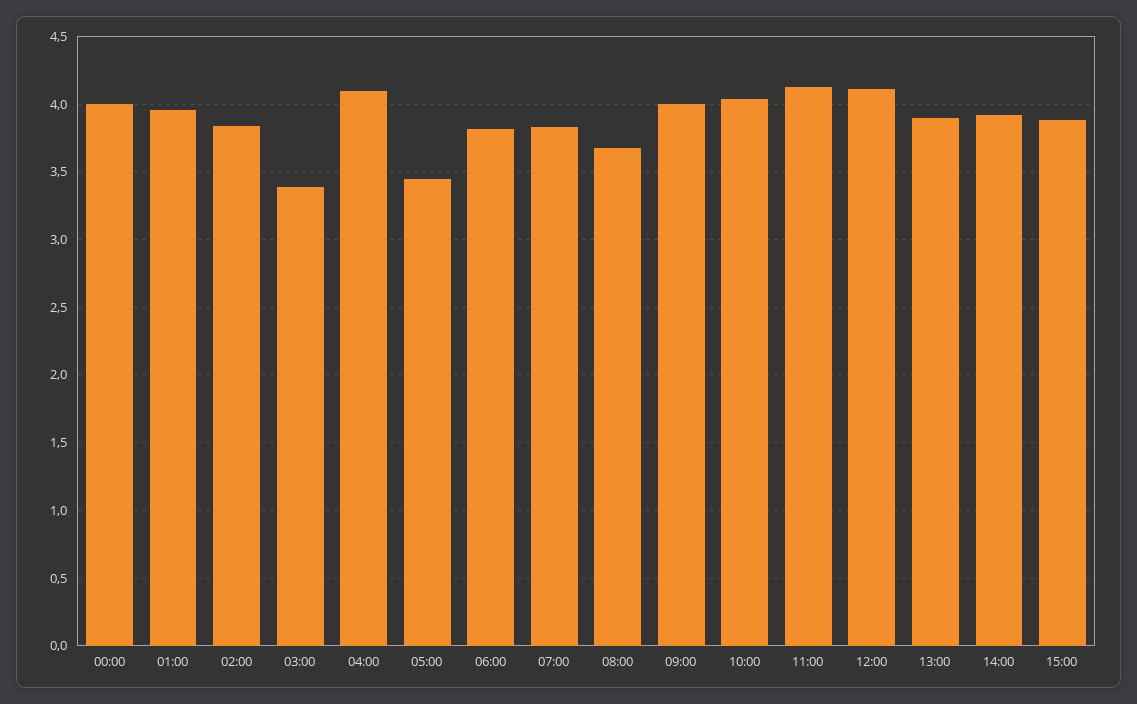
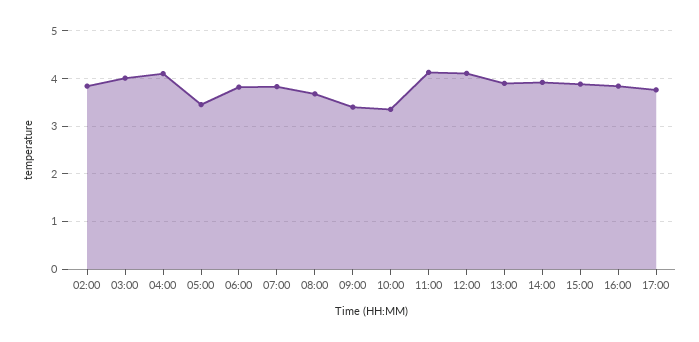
00:00: 4 -> none
01:00: 3.95 -> none
03:00: 3.4 -> 4
09:00: 4 -> 3.4
10:00: 4.05 -> 3.4
16:00: none -> 3.8
17:00: none -> 3.8

